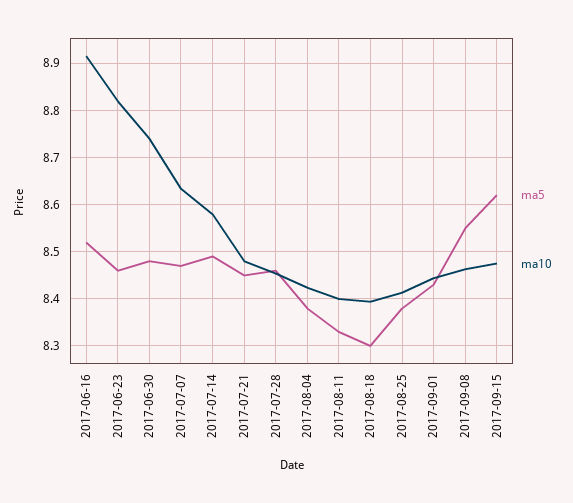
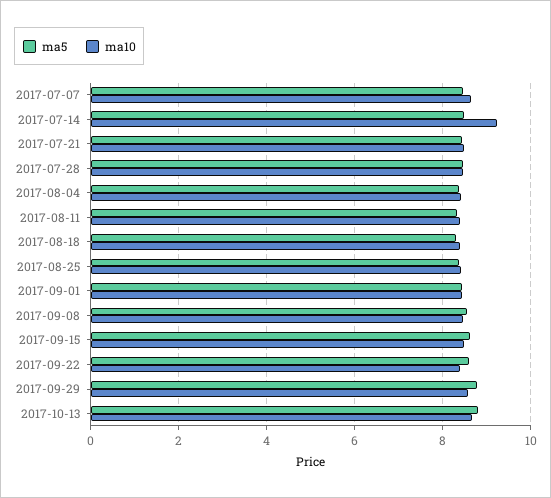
ma5, 2017-06-16: 8.52 -> none
ma10, 2017-06-16: 8.92 -> none
ma5, 2017-06-23: 8.46 -> none
ma10, 2017-06-23: 8.82 -> none
ma5, 2017-06-30: 8.48 -> none
ma10, 2017-06-30: 8.74 -> none
ma10, 2017-07-14: 8.58 -> 9.2
ma5, 2017-09-22: none -> 8.6
ma10, 2017-09-22: none -> 8.4
ma5, 2017-09-29: none -> 8.8
ma10, 2017-09-29: none -> 8.6
ma5, 2017-10-13: none -> 8.8
ma10, 2017-10-13: none -> 8.6

